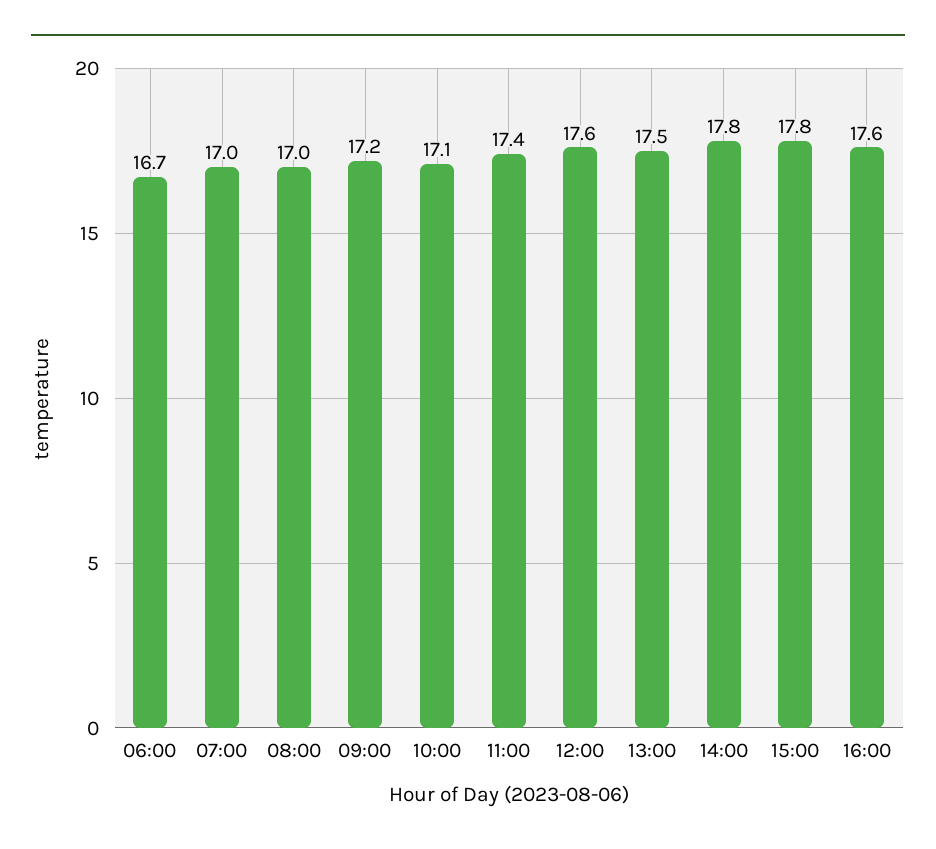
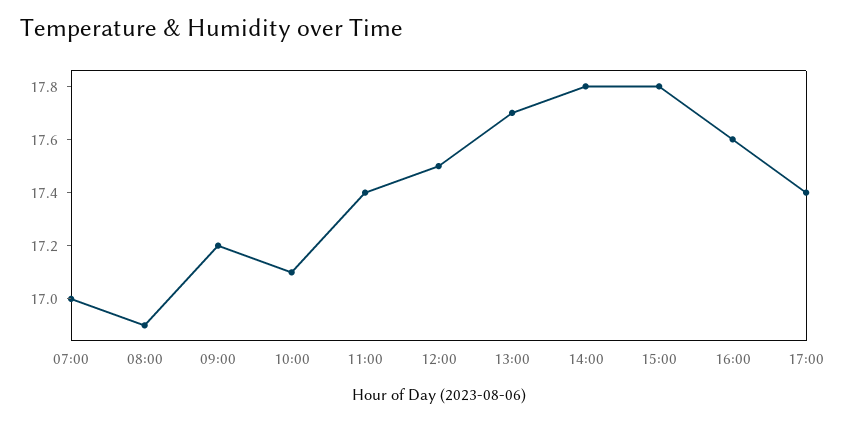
06:00: 16.7 -> none
08:00: 17 -> 16.9
12:00: 17.6 -> 17.5
13:00: 17.5 -> 17.7
17:00: none -> 17.4

